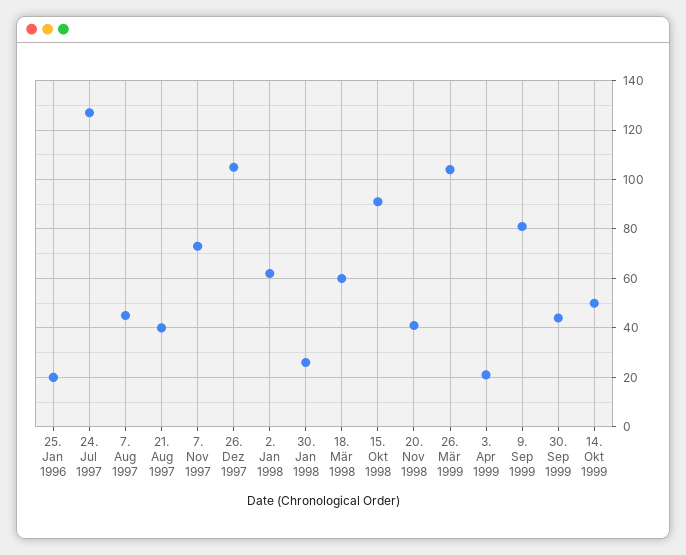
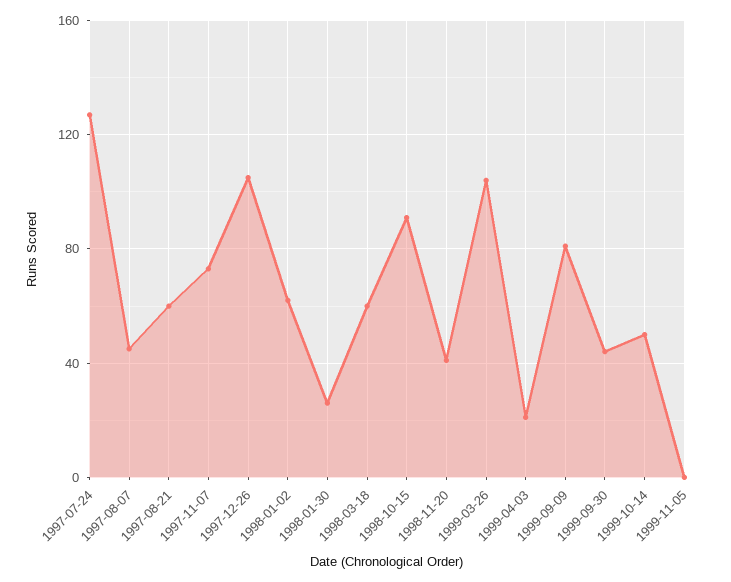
25. Jan 1996: 20 -> none
21. Aug 1997: 40 -> 60
1999-11-05: none -> 0

